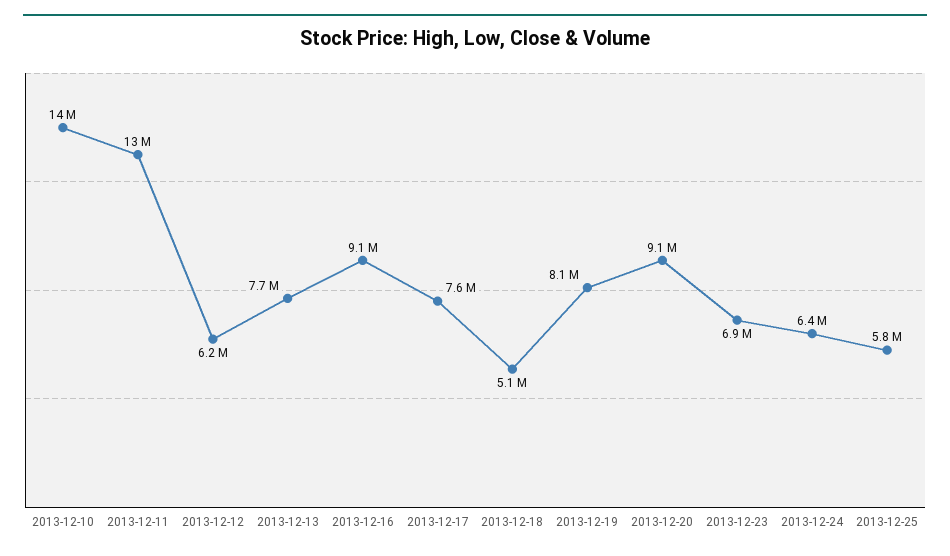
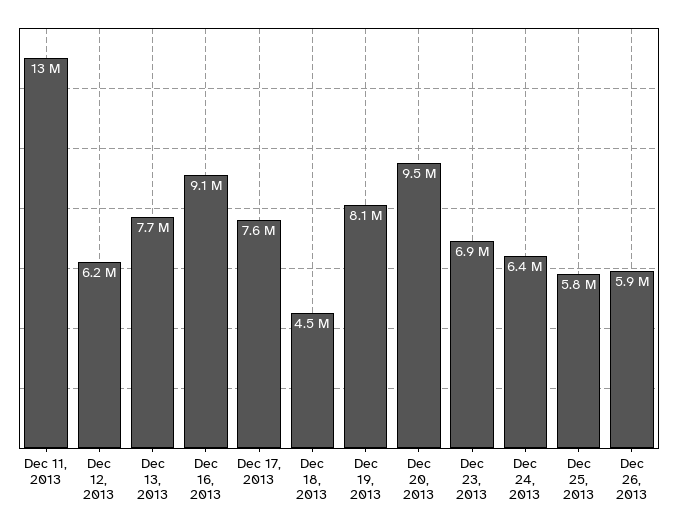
2013-12-10: 14000000 -> none
2013-12-18: 5100000 -> 4500000
2013-12-20: 9100000 -> 9500000
Dec 26, 2013: none -> 5900000

